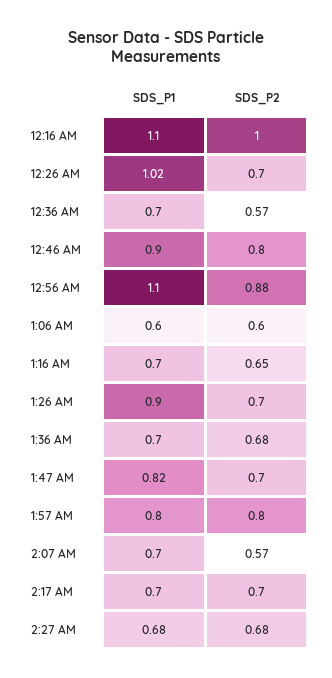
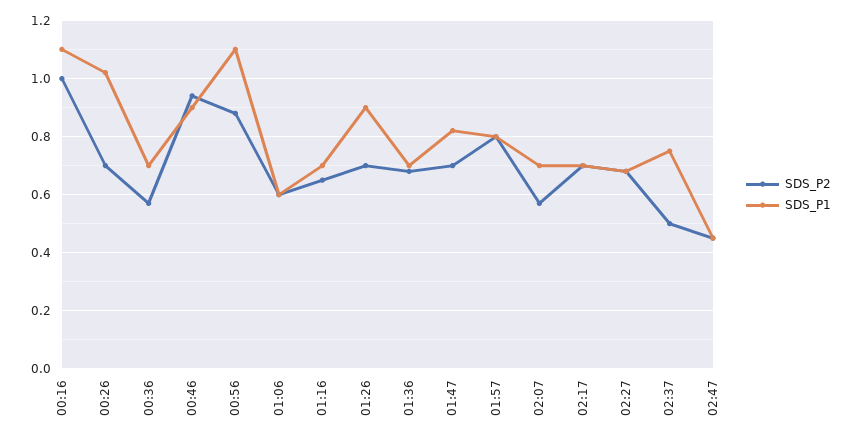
SDS_P2, 12:46 AM: 0.8 -> 0.95
SDS_P2, 02:37: none -> 0.5
SDS_P1, 02:37: none -> 0.75
SDS_P2, 02:47: none -> 0.45
SDS_P1, 02:47: none -> 0.45

